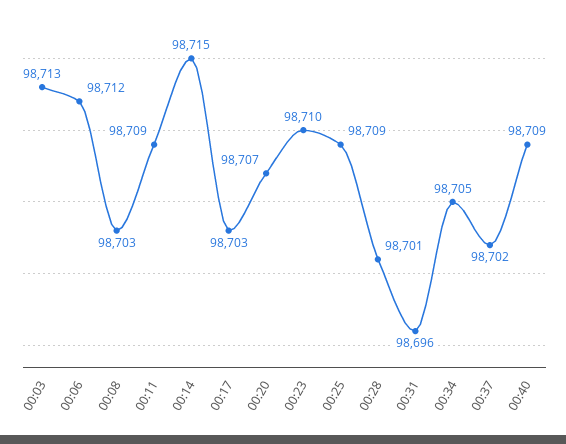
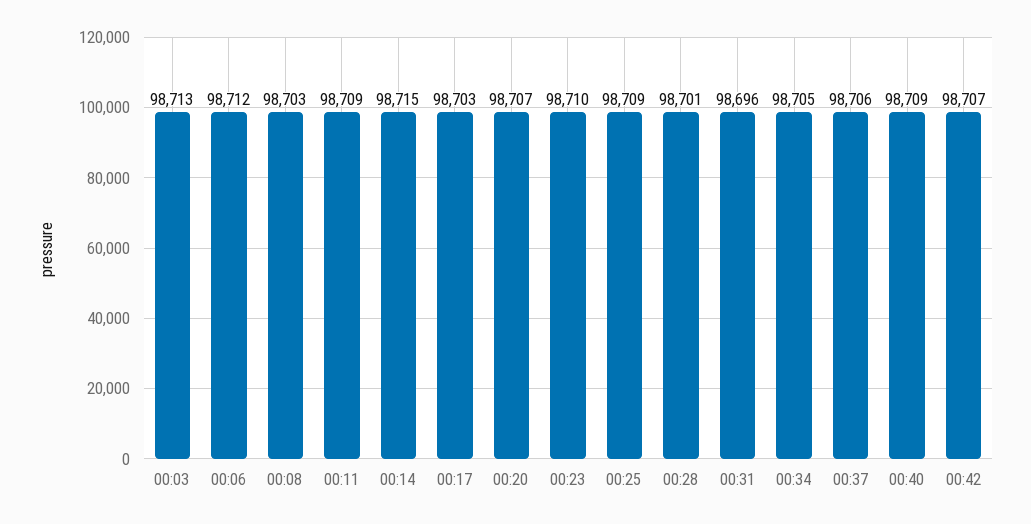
00:37: 98702 -> 98706
00:42: none -> 98707

